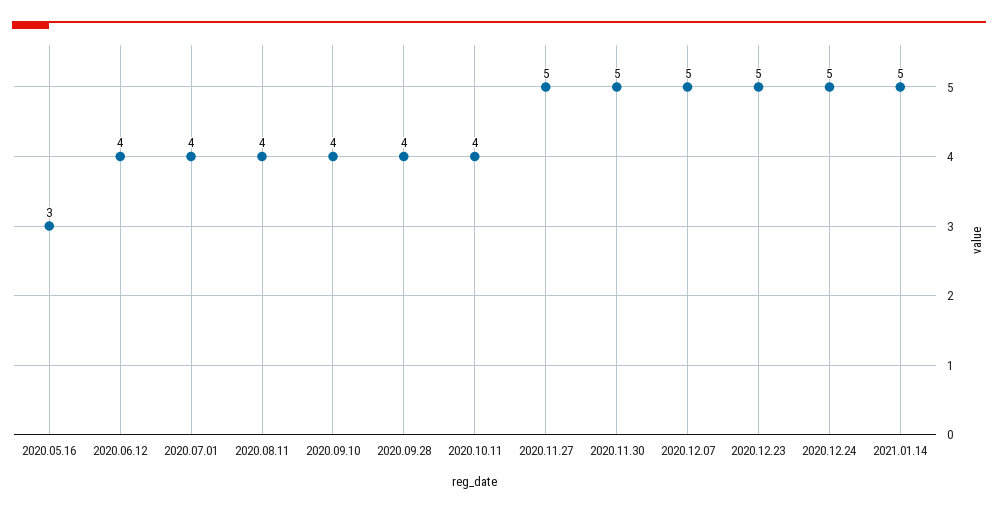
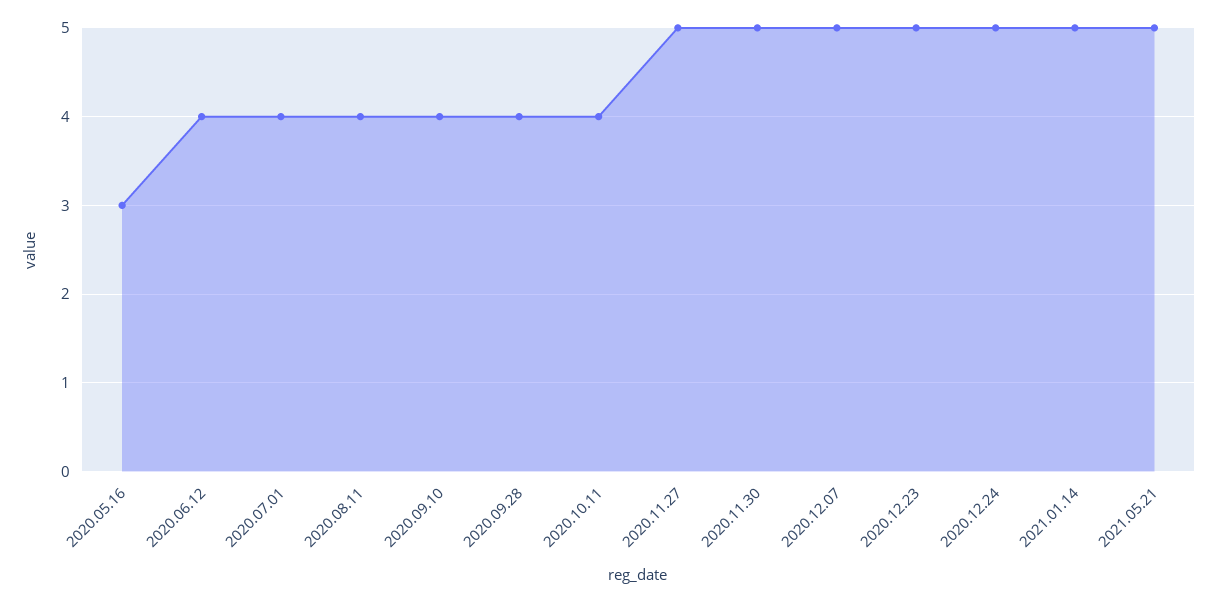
2021.05.21: none -> 5

